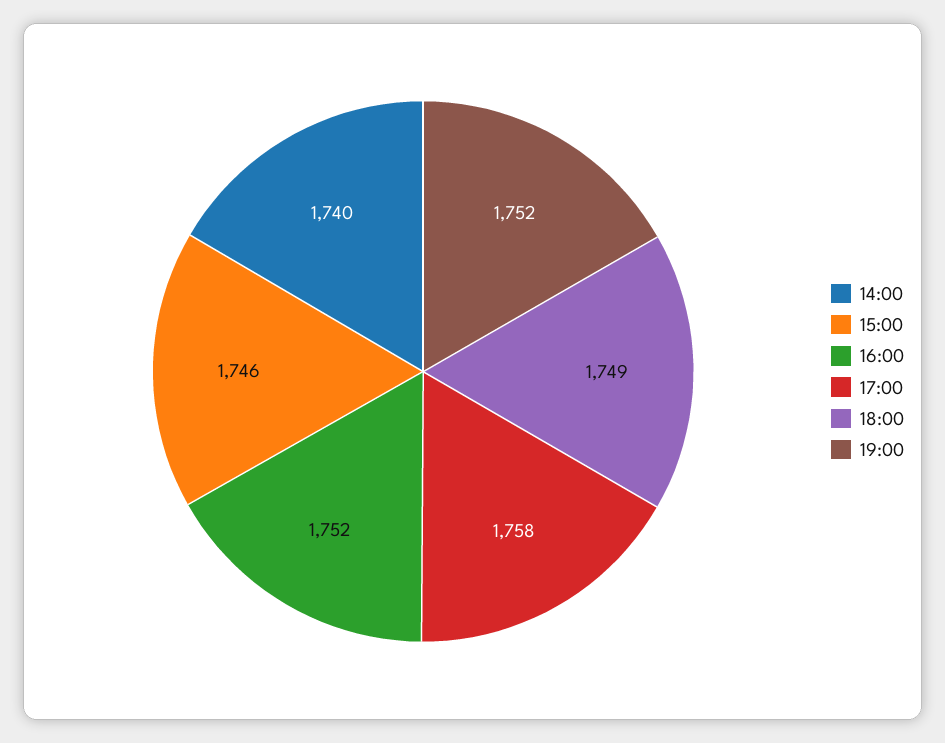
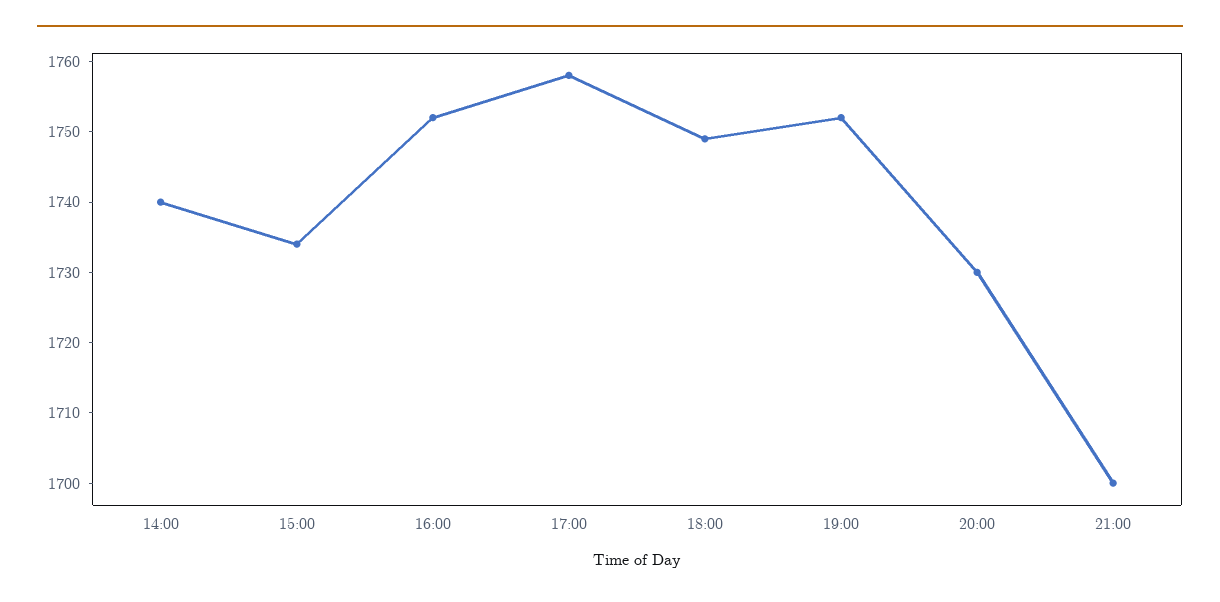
15:00: 1746 -> 1735
20:00: none -> 1730
21:00: none -> 1700

